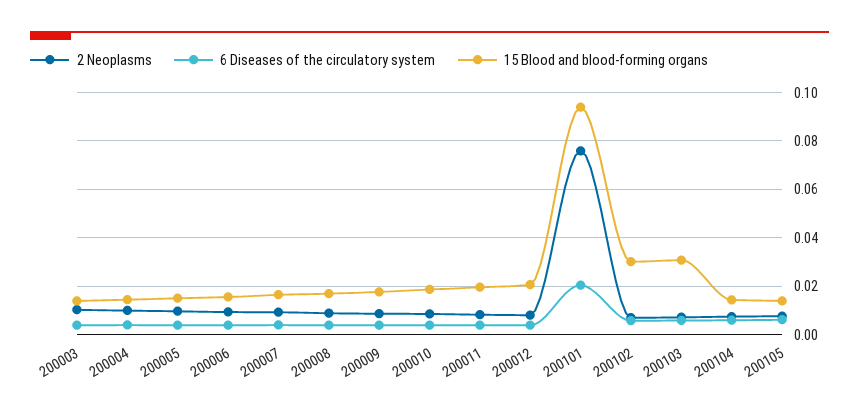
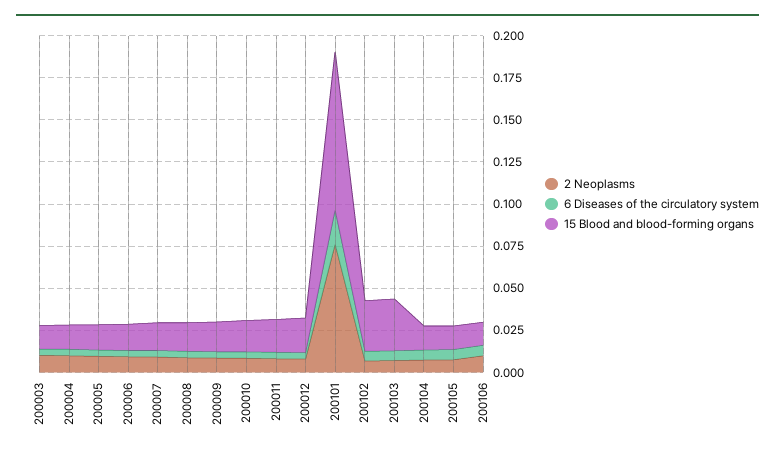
2 Neoplasms, 200106: none -> 0.01
6 Diseases of the circulatory system, 200106: none -> 0.005
15 Blood and blood-forming organs, 200106: none -> 0.015

